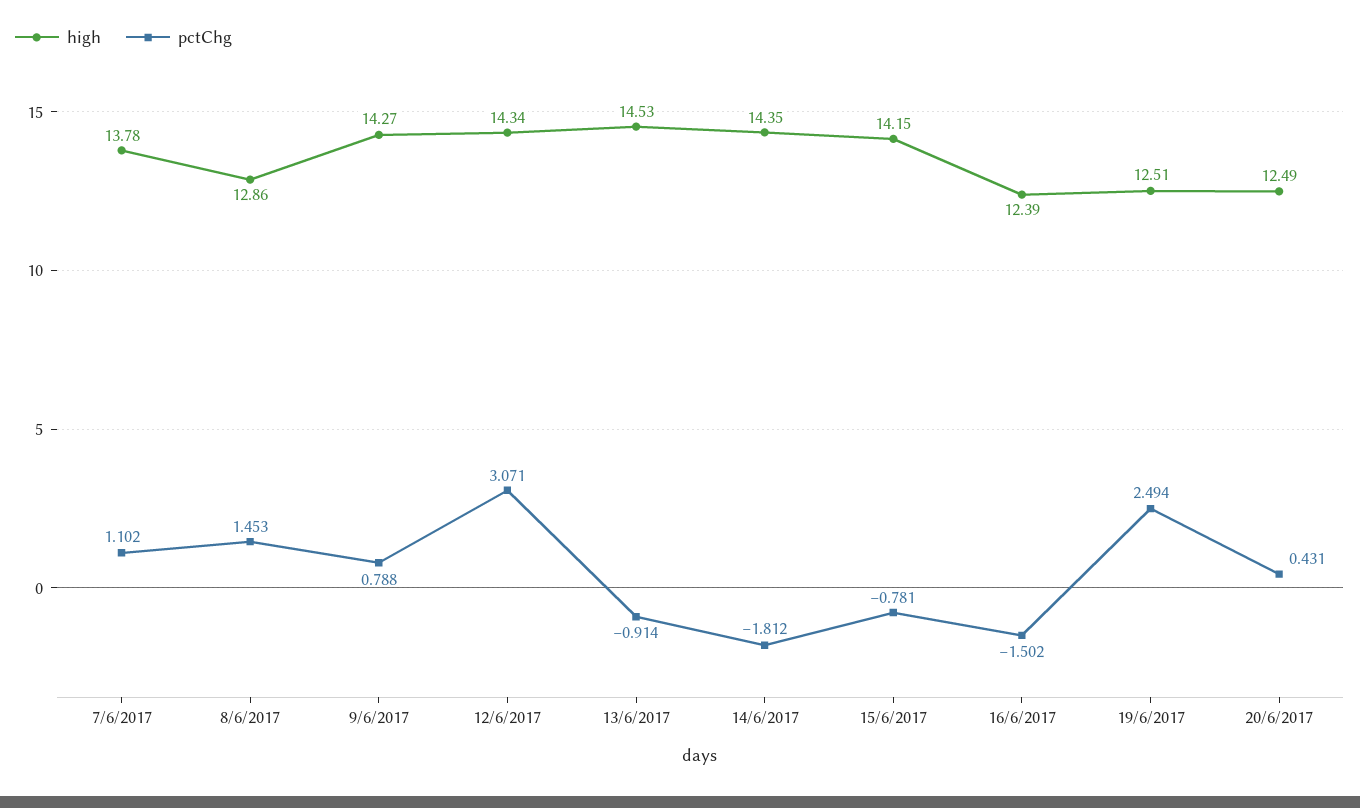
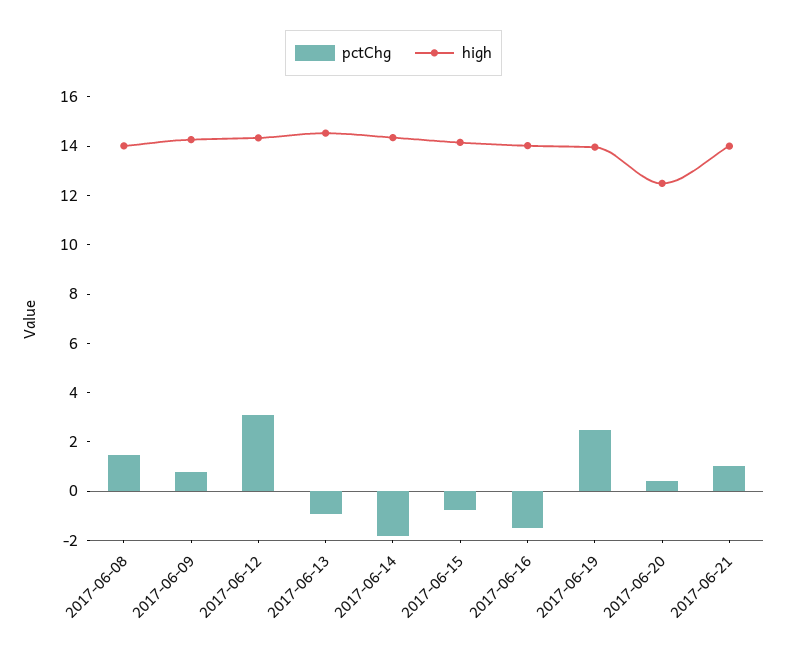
high, 7/6/2017: 13.78 -> none
pctChg, 7/6/2017: 1.102 -> none
high, 8/6/2017: 12.86 -> 14
high, 16/6/2017: 12.39 -> 14
high, 19/6/2017: 12.51 -> 14
pctChg, 2017-06-21: none -> 1
high, 2017-06-21: none -> 14

